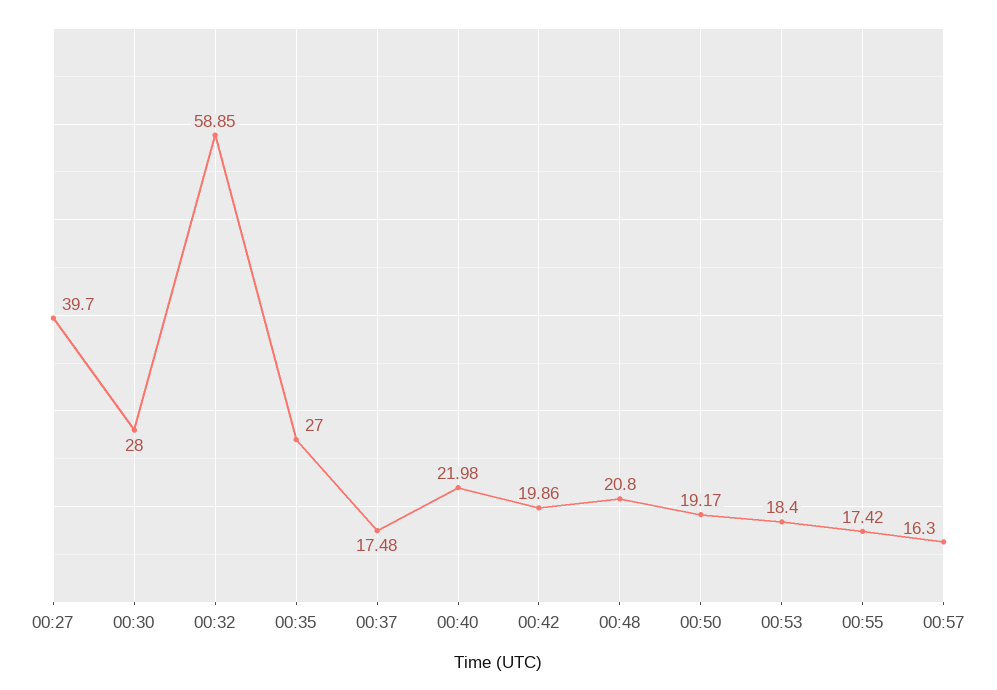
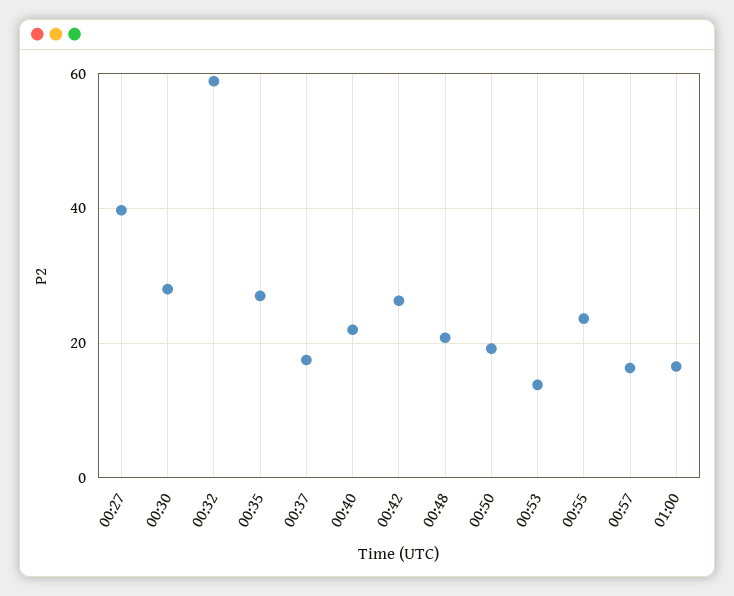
00:42: 19.86 -> 26
00:53: 18.4 -> 14
00:55: 17.42 -> 24
01:00: none -> 16

